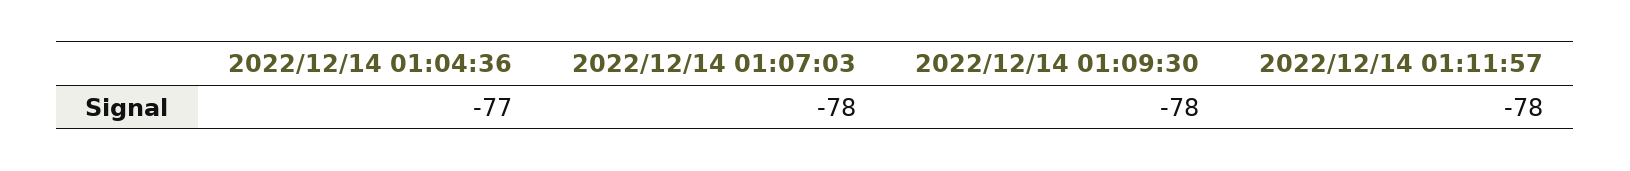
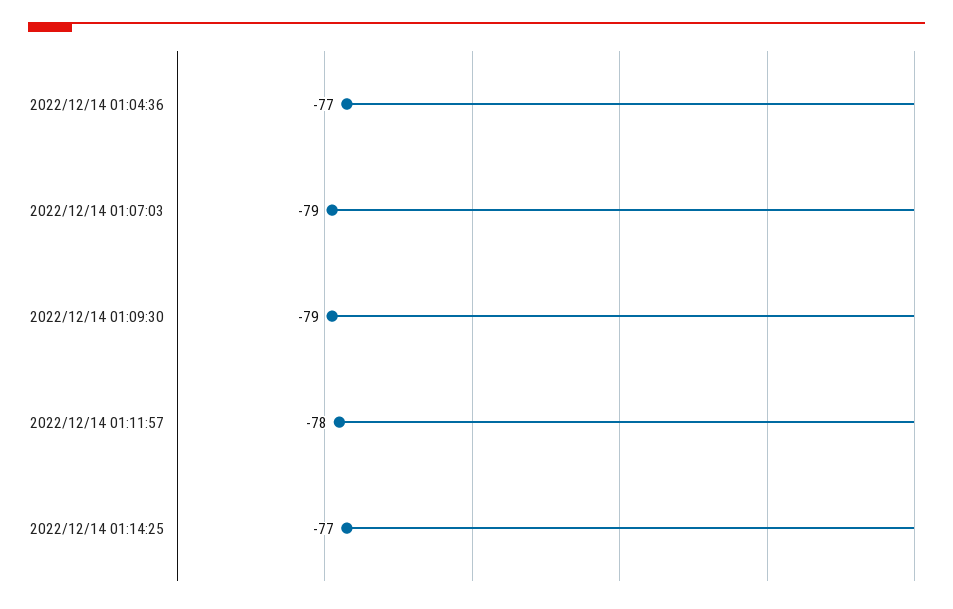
2022/12/14 01:07:03: -78 -> -79
2022/12/14 01:09:30: -78 -> -79
2022/12/14 01:14:25: none -> -77

